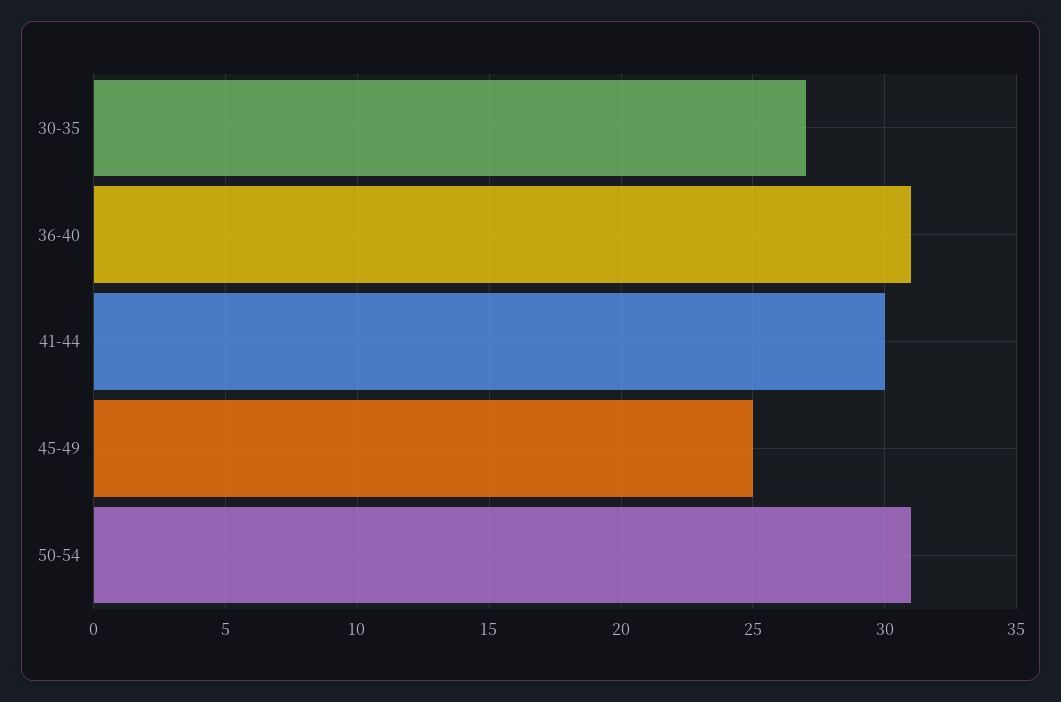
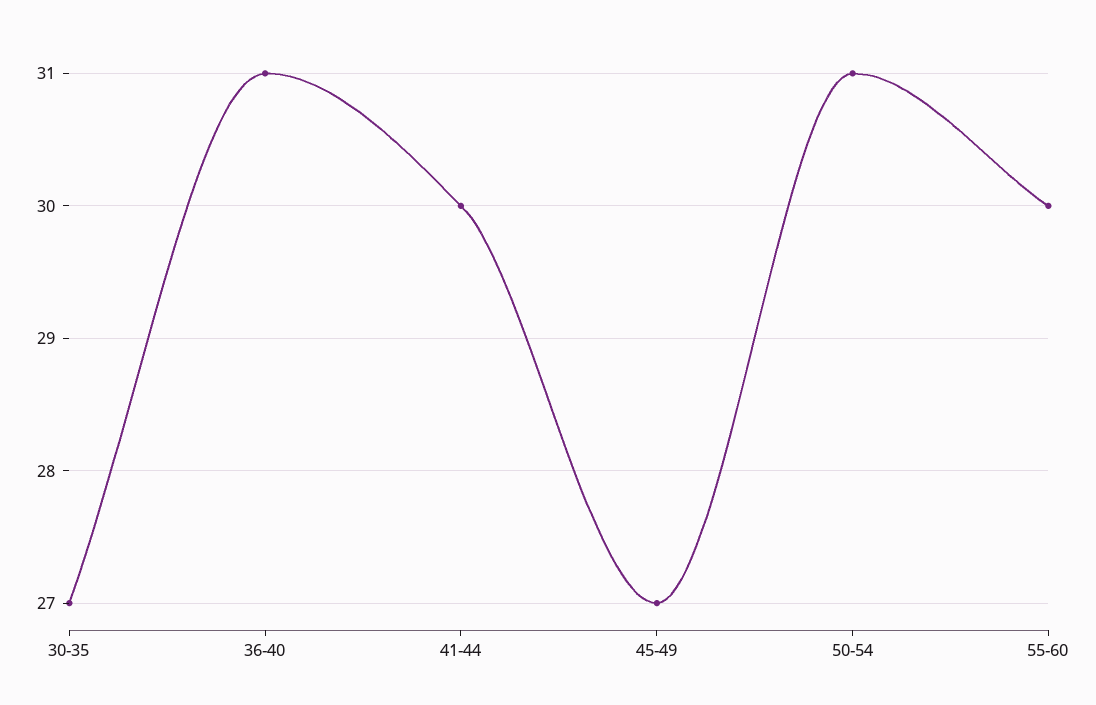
45-49: 25 -> 27
55-60: none -> 30

